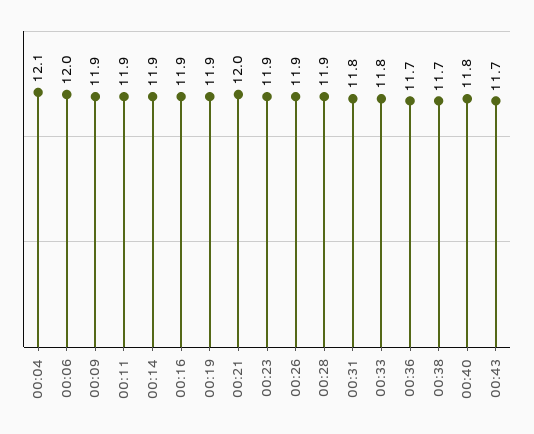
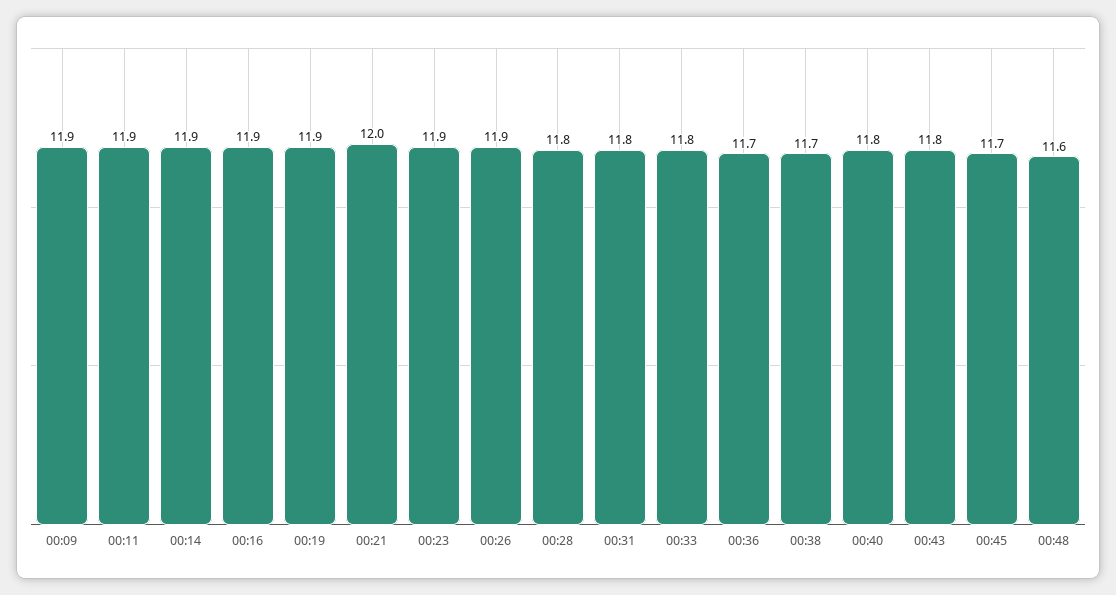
00:04: 12.1 -> none
00:06: 12 -> none
00:28: 11.9 -> 11.8
00:43: 11.7 -> 11.8
00:45: none -> 11.7
00:48: none -> 11.6

